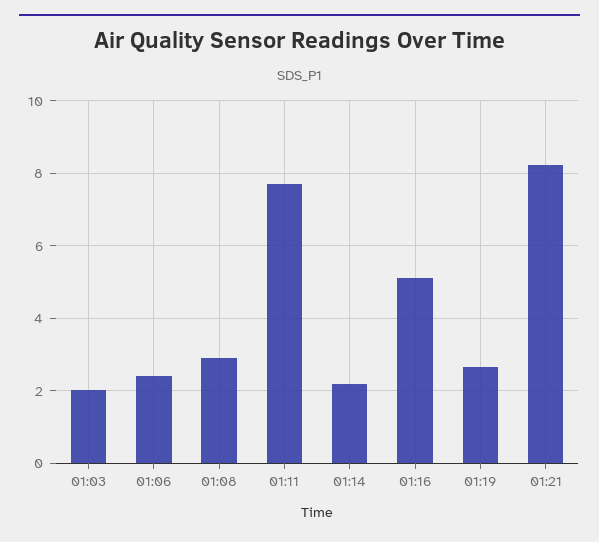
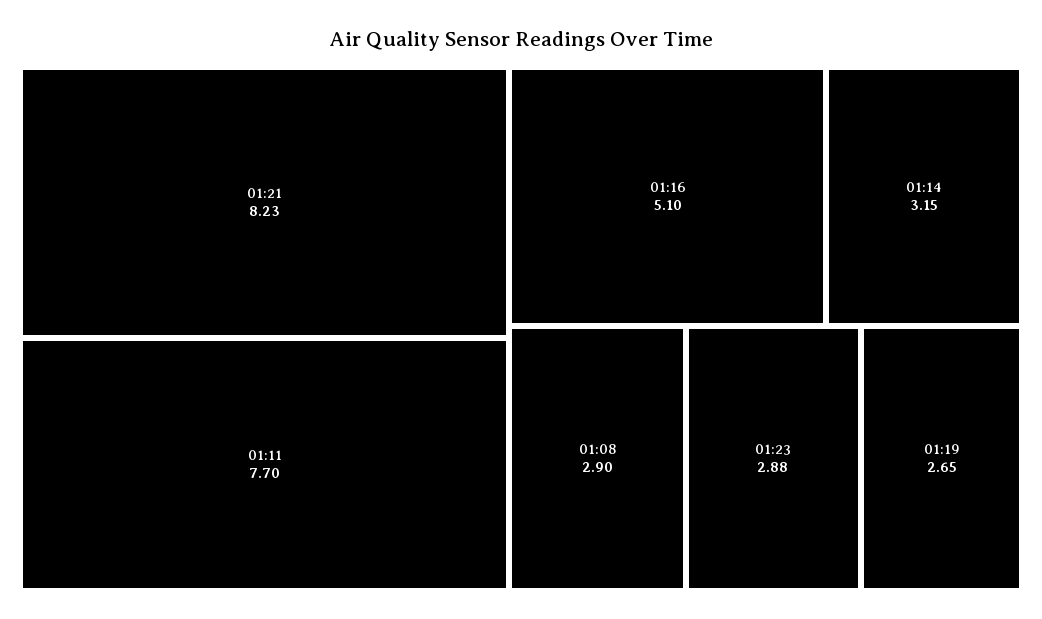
01:03: 2 -> none
01:06: 2.4 -> none
01:14: 2.2 -> 3.15
01:23: none -> 2.88

